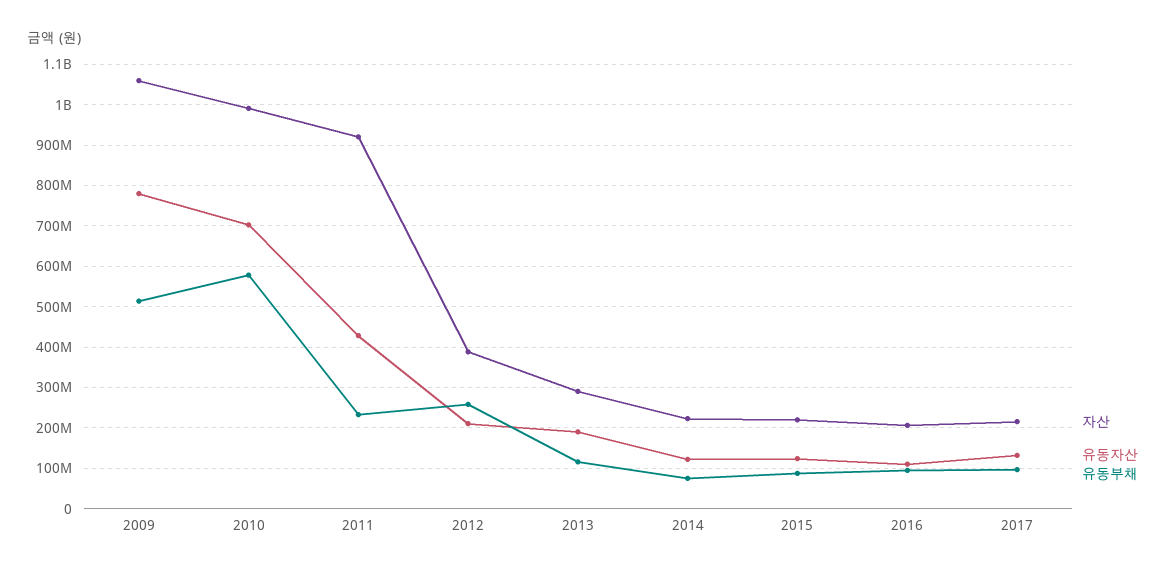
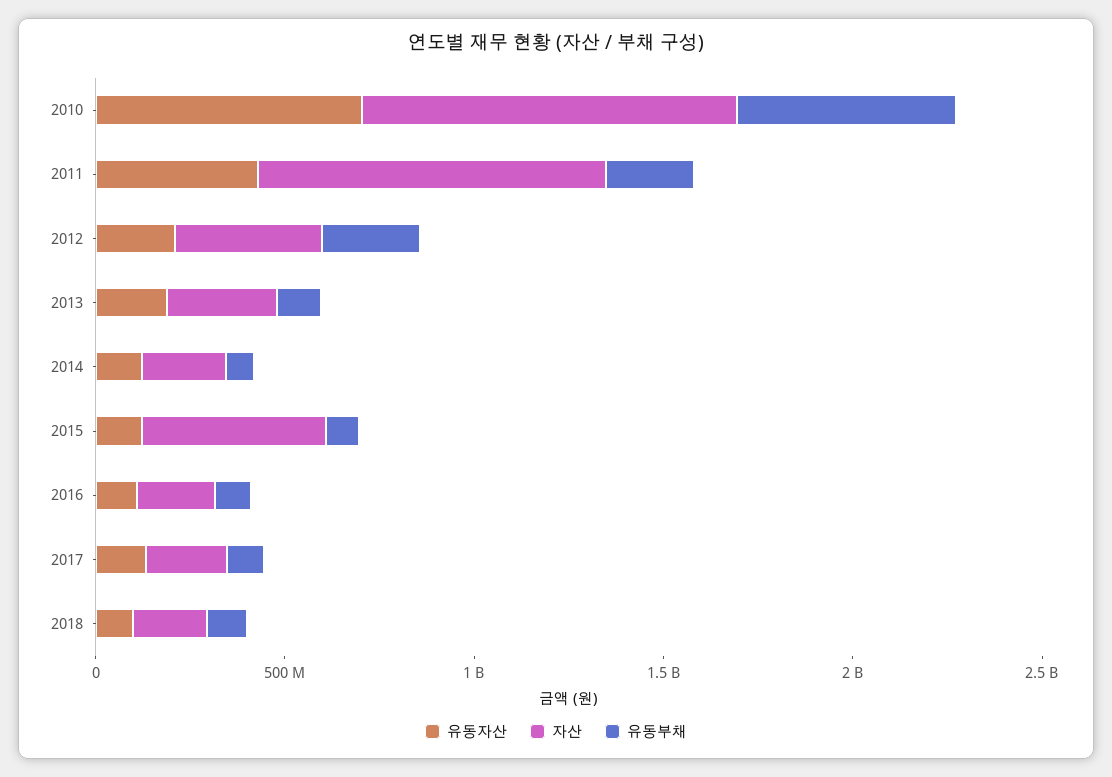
자산, 2009: 1060000000 -> none
유동자산, 2009: 780000000 -> none
유동부채, 2009: 520000000 -> none
자산, 2015: 220000000 -> 500000000
유동자산, 2018: none -> 100000000
자산, 2018: none -> 200000000
유동부채, 2018: none -> 100000000

